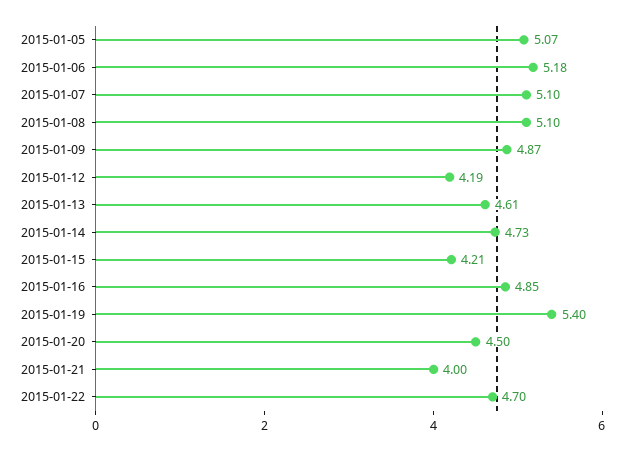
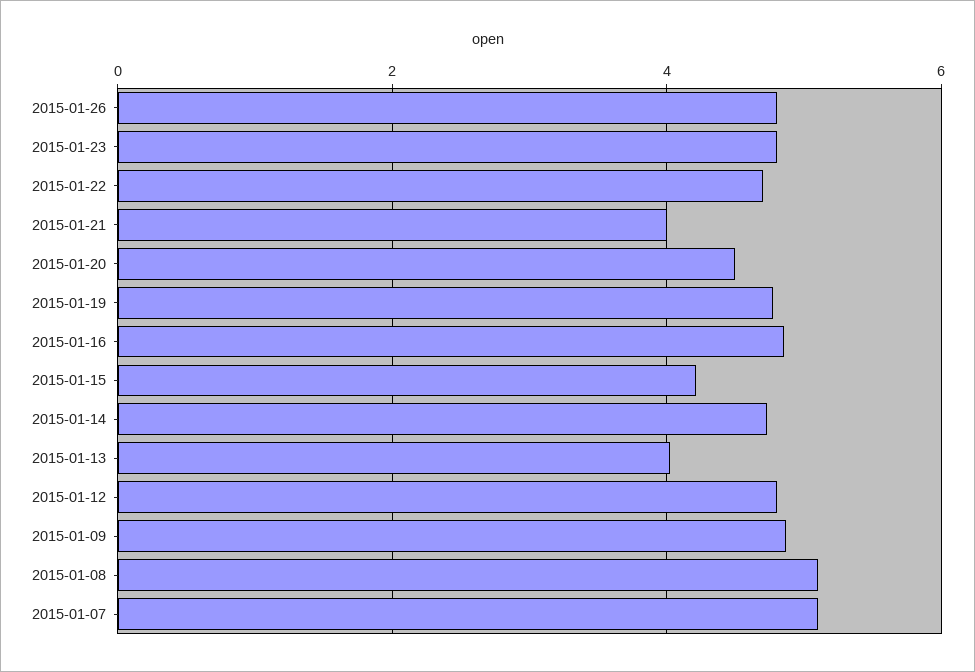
2015-01-05: 5.07 -> none
2015-01-06: 5.18 -> none
2015-01-12: 4.19 -> 4.8
2015-01-13: 4.61 -> 4
2015-01-19: 5.4 -> 4.8
2015-01-26: none -> 4.8
2015-01-23: none -> 4.8

